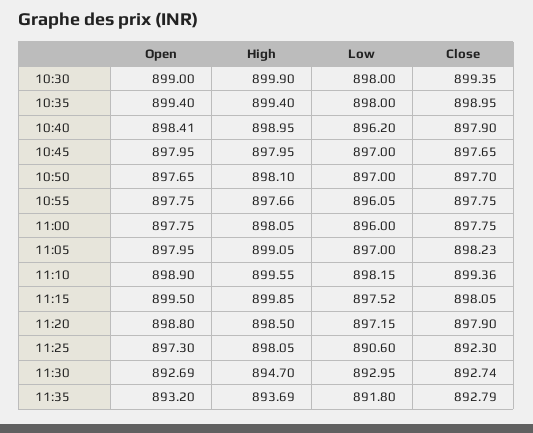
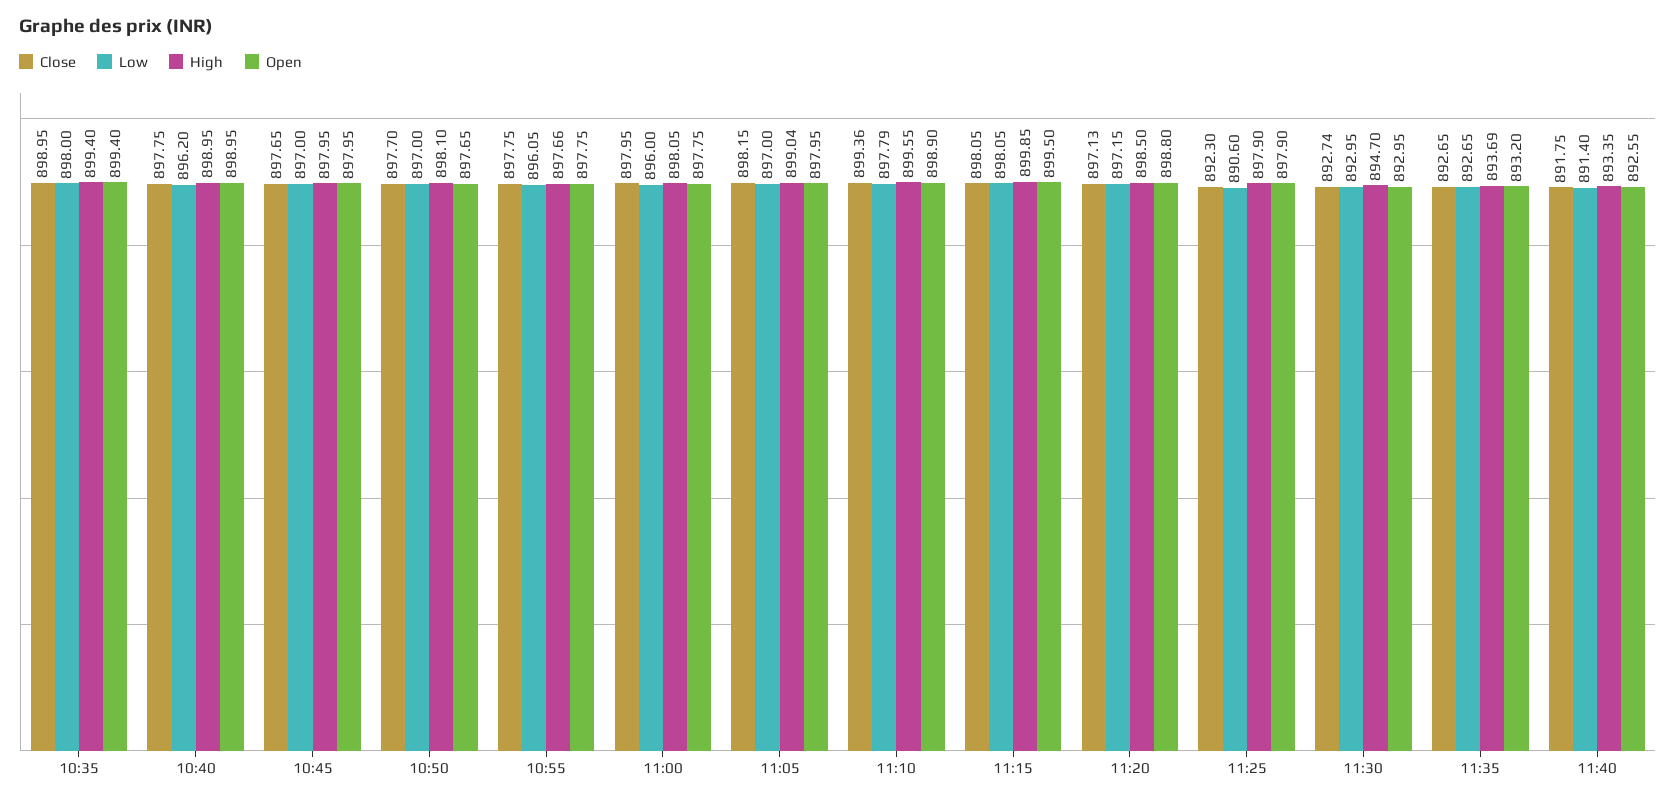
Open, 10:30: 899 -> none
High, 10:30: 899.9 -> none
Low, 10:30: 898 -> none
Close, 10:30: 899.35 -> none
Open, 10:40: 898.41 -> 898.95
Close, 10:40: 897.9 -> 897.75
Close, 11:00: 897.75 -> 897.95
High, 11:05: 899.05 -> 899.04
Close, 11:05: 898.23 -> 898.15
Low, 11:10: 898.15 -> 897.79
Low, 11:15: 897.52 -> 898.05
Close, 11:20: 897.9 -> 897.13
Open, 11:25: 897.3 -> 897.9
High, 11:25: 898.05 -> 897.9
Open, 11:30: 892.69 -> 892.95
Low, 11:35: 891.8 -> 892.65
Close, 11:35: 892.79 -> 892.65
Close, 11:40: none -> 891.75
Low, 11:40: none -> 891.4
High, 11:40: none -> 893.35
Open, 11:40: none -> 892.55

